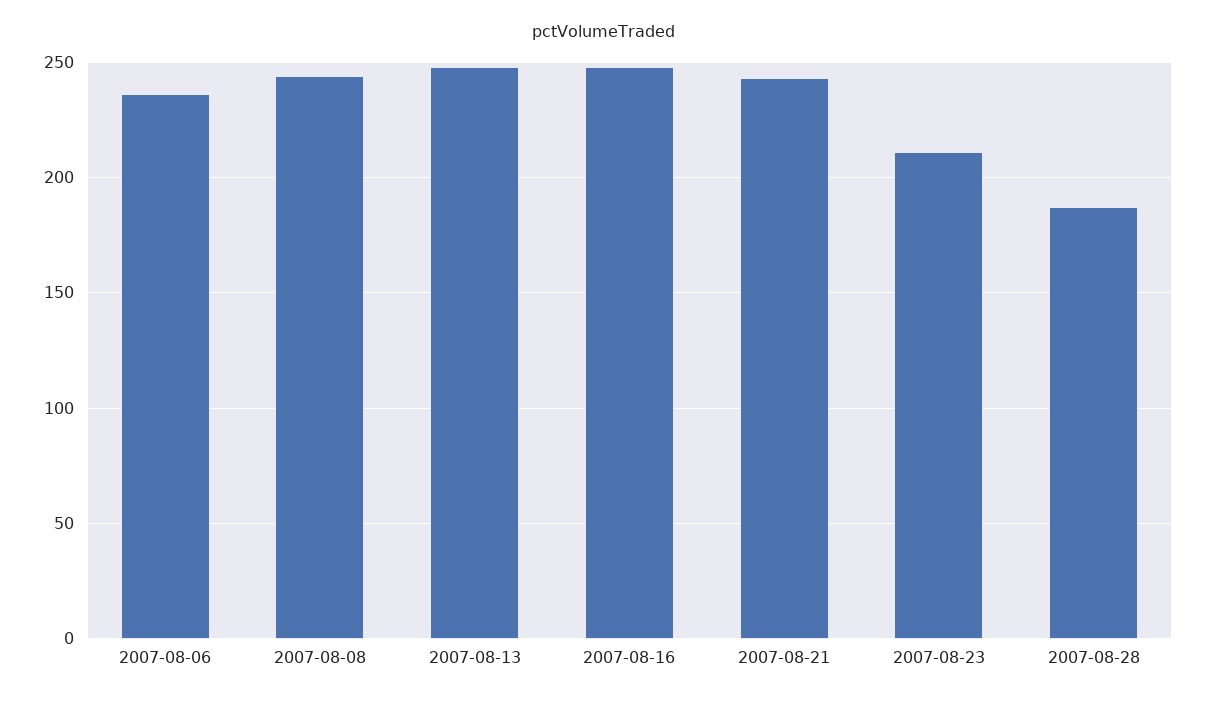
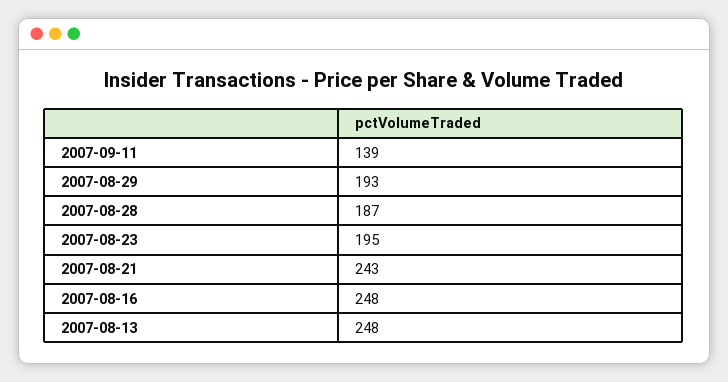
2007-08-06: 235 -> none
2007-08-08: 245 -> none
2007-08-23: 210 -> 195
2007-09-11: none -> 139
2007-08-29: none -> 193

